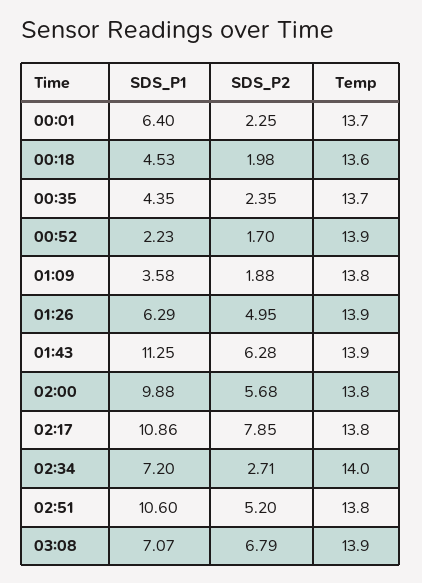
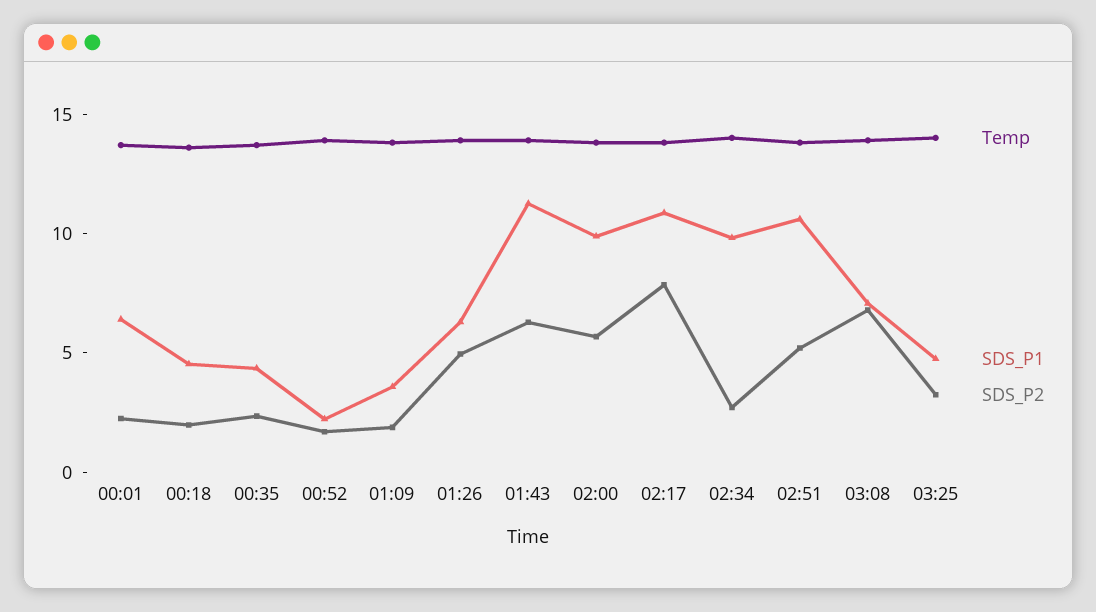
SDS_P1, 02:34: 7.2 -> 10
Temp, 03:25: none -> 14
SDS_P1, 03:25: none -> 5
SDS_P2, 03:25: none -> 3

